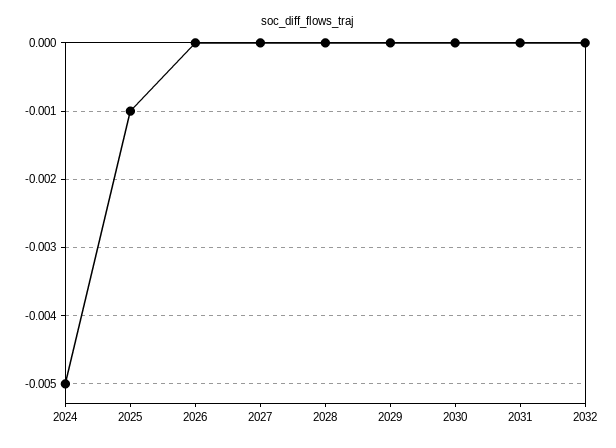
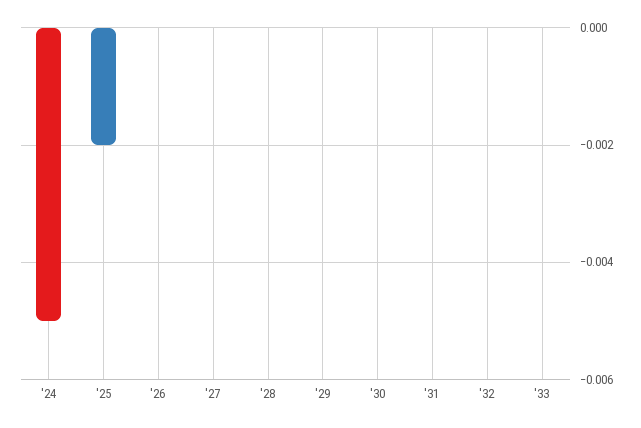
2025: -0.001 -> -0.002
'33: none -> 0

